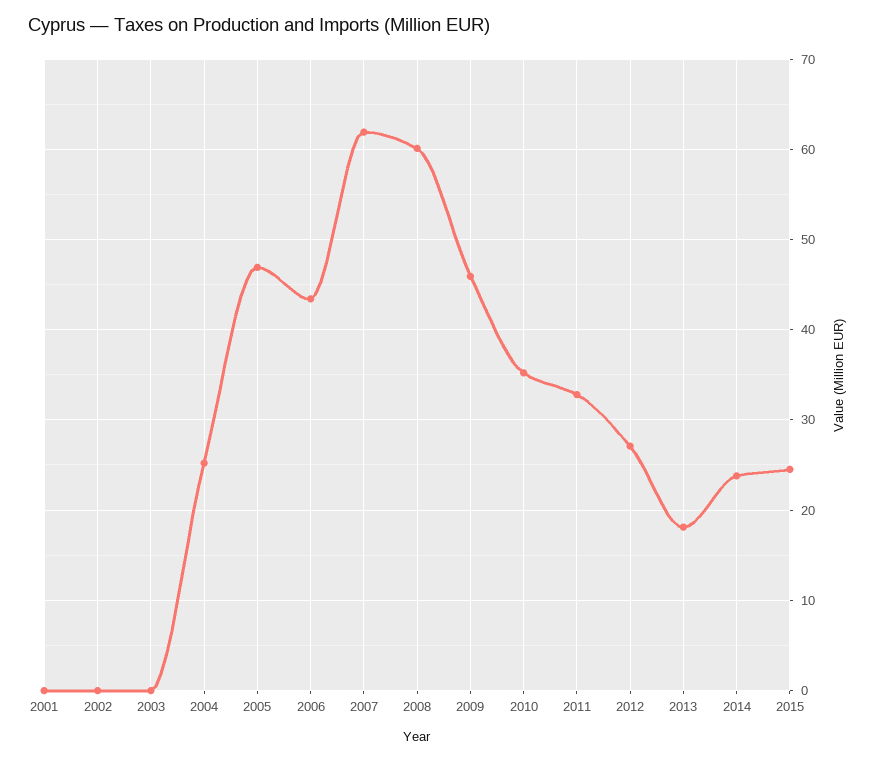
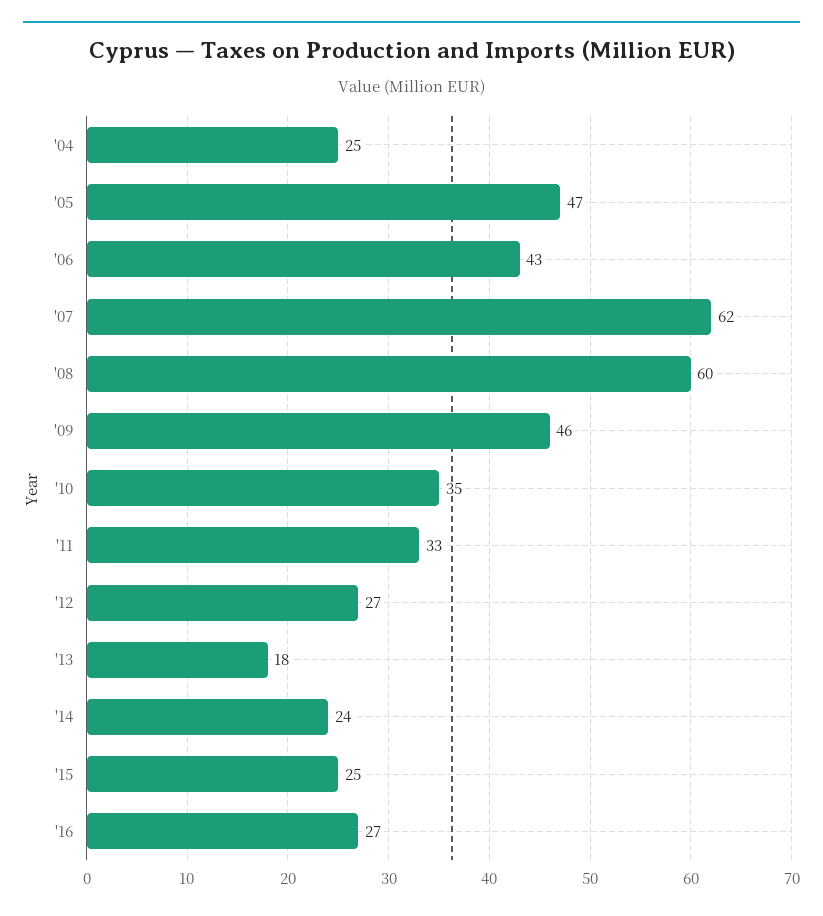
2001: 0 -> none
2002: 0 -> none
2003: 0 -> none
'16: none -> 27

